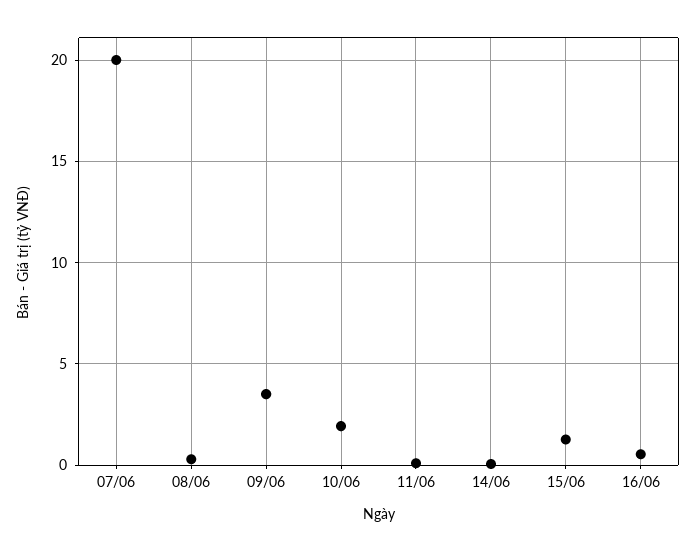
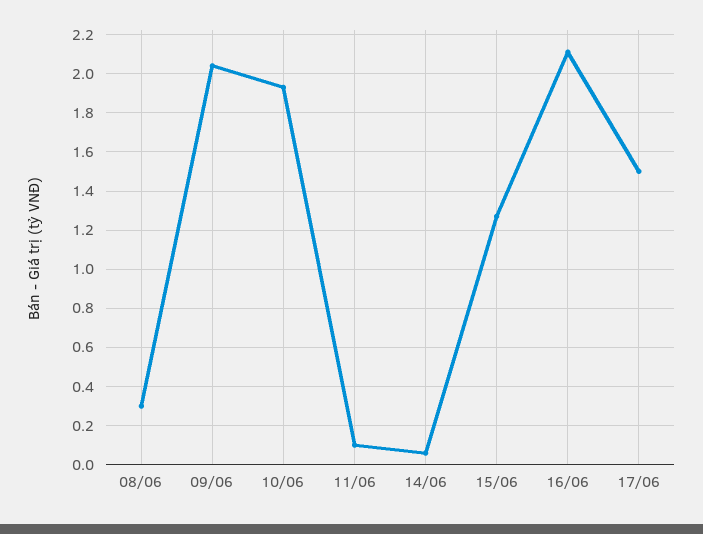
07/06: 20 -> none
09/06: 3.5 -> 2.05
16/06: 0.5 -> 2.1
17/06: none -> 1.5

